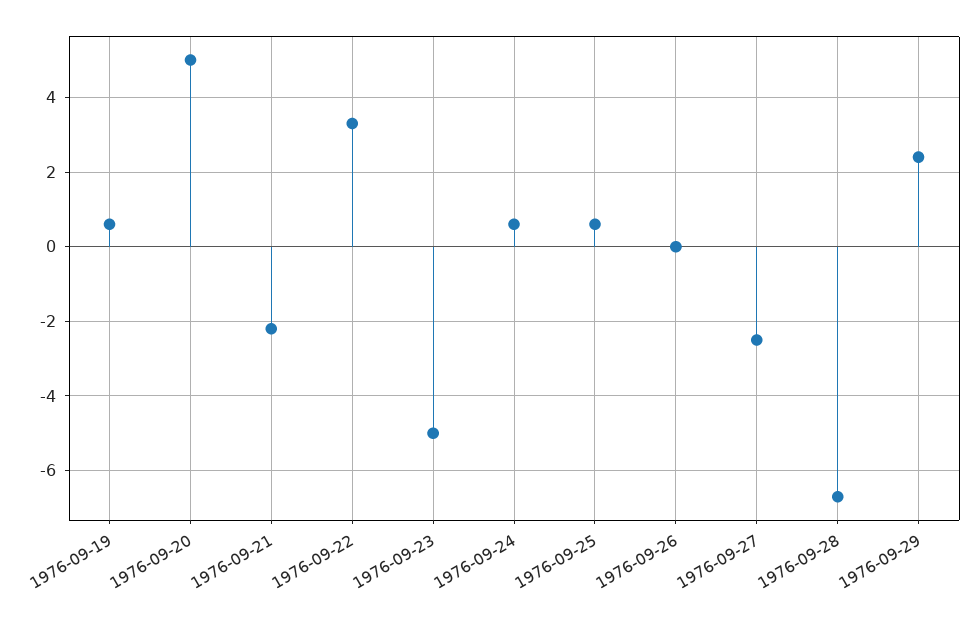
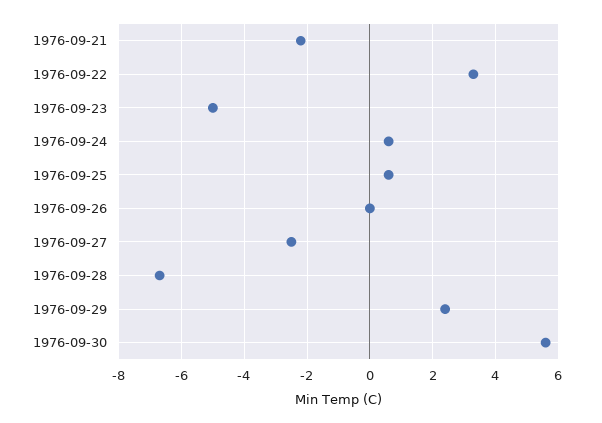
1976-09-19: 0.5 -> none
1976-09-20: 5 -> none
1976-09-30: none -> 5.5

